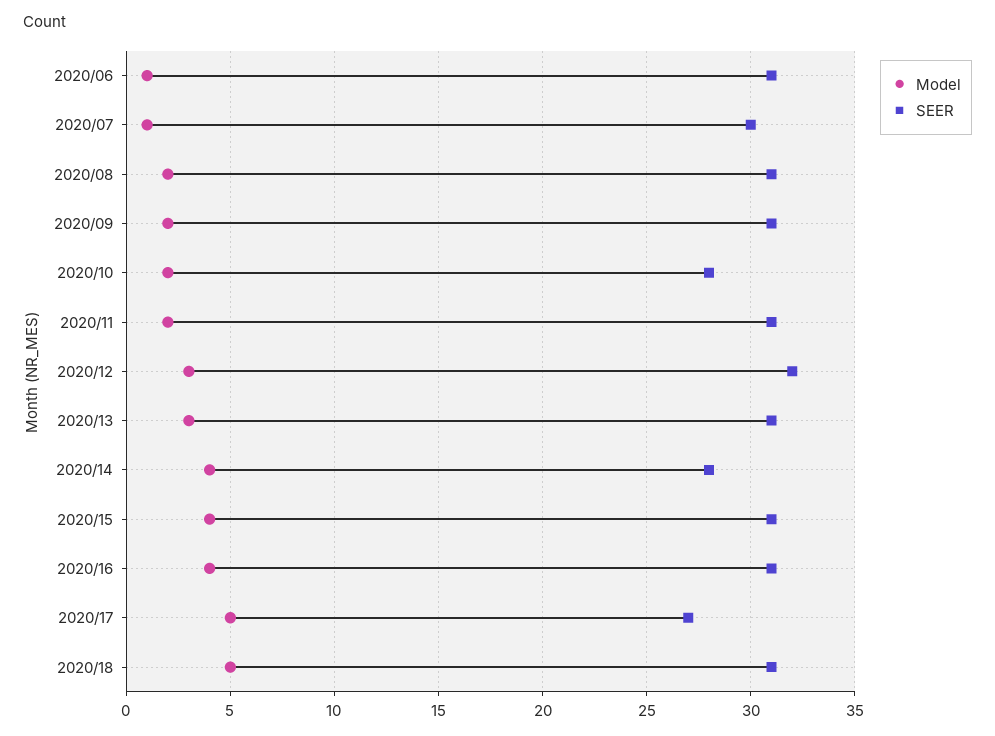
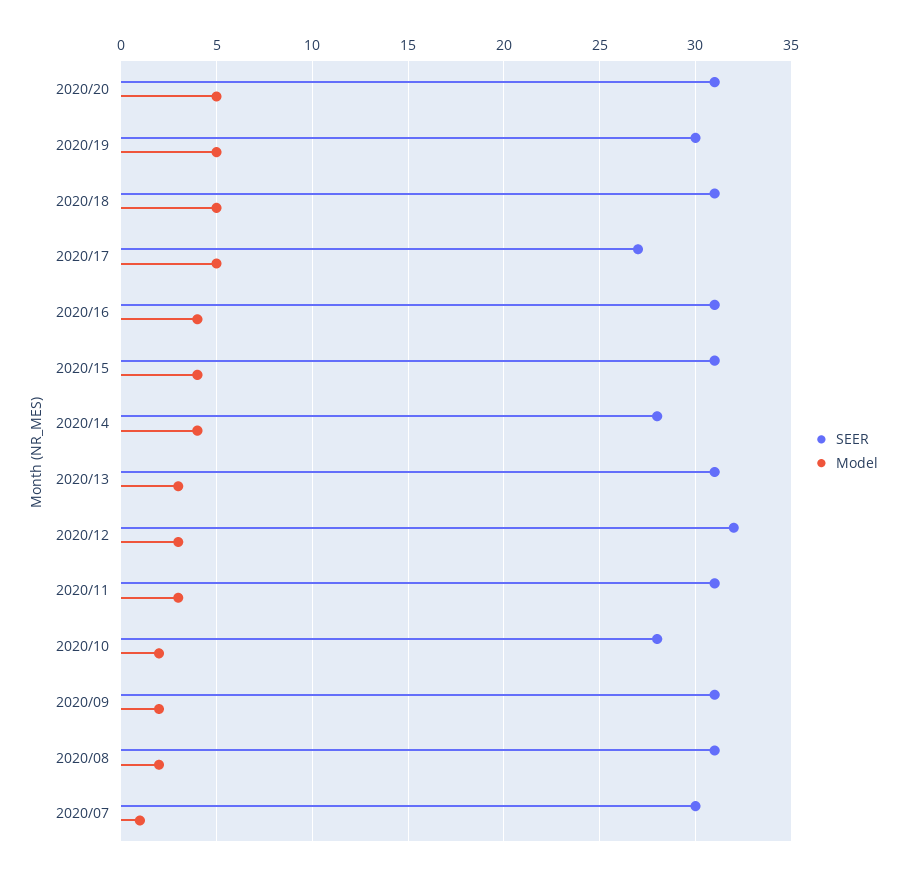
Model, 2020/06: 1 -> none
SEER, 2020/06: 31 -> none
Model, 2020/11: 2 -> 3
SEER, 2020/20: none -> 31
Model, 2020/20: none -> 5
SEER, 2020/19: none -> 30
Model, 2020/19: none -> 5

